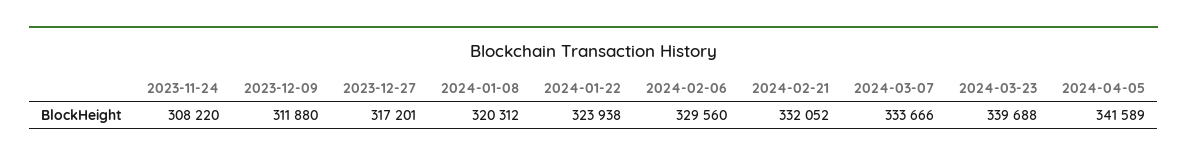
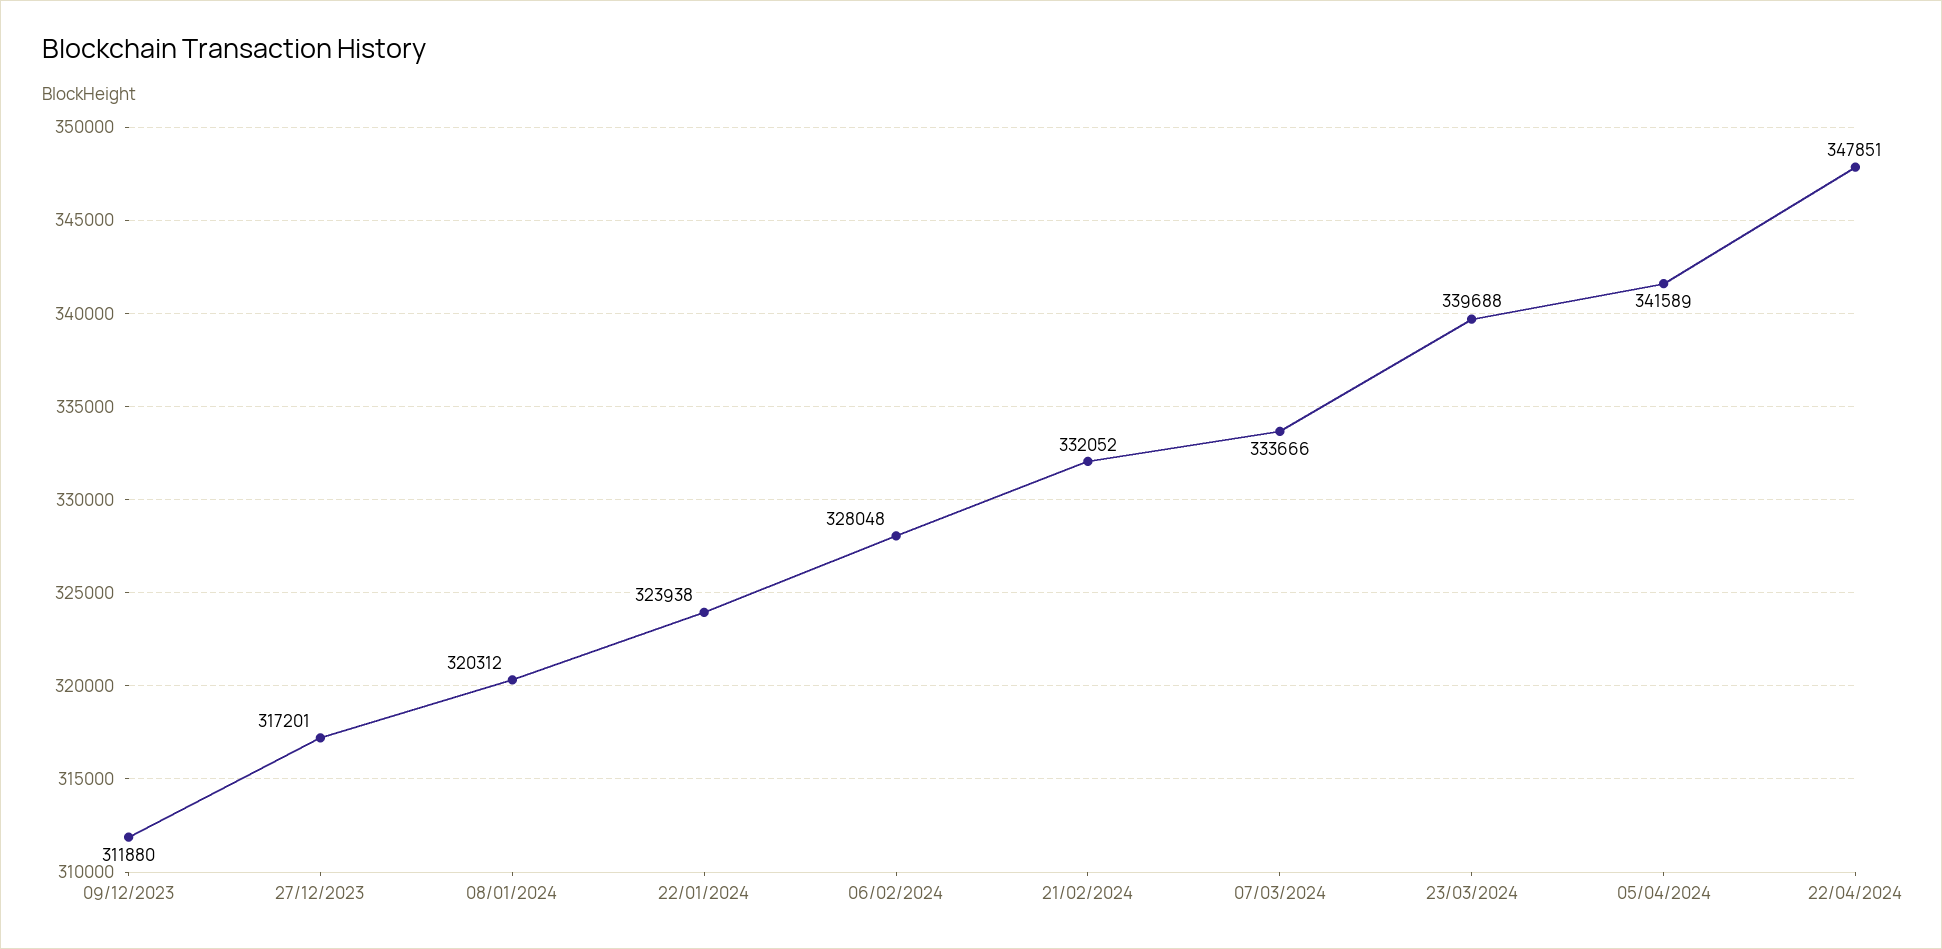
2023-11-24: 308220 -> none
2024-02-06: 329560 -> 328048
22/04/2024: none -> 347851

